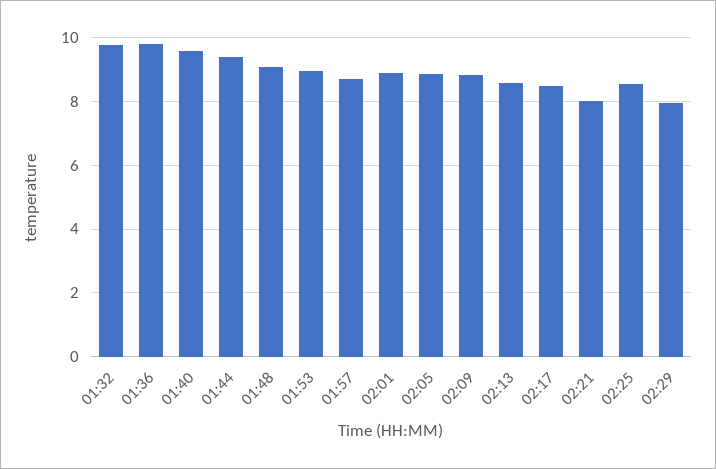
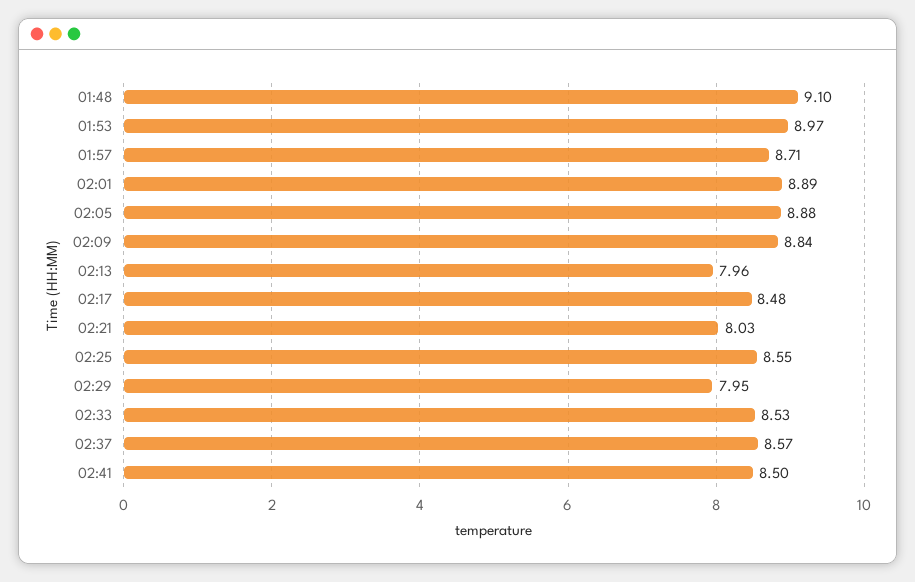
01:32: 9.8 -> none
01:36: 9.8 -> none
01:40: 9.6 -> none
01:44: 9.4 -> none
02:13: 8.6 -> 7.96
02:33: none -> 8.53
02:37: none -> 8.57
02:41: none -> 8.5

